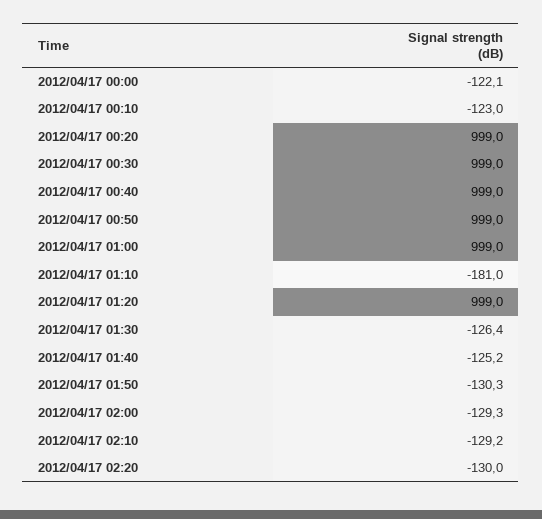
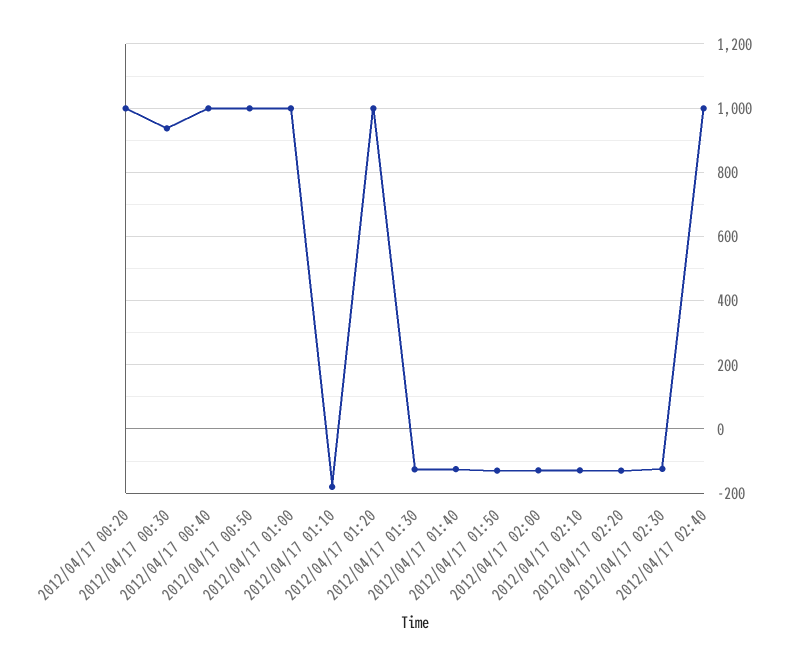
2012/04/17 00:00: -122.1 -> none
2012/04/17 00:10: -123 -> none
2012/04/17 00:30: 999 -> 940
2012/04/17 02:30: none -> -120
2012/04/17 02:40: none -> 1000

